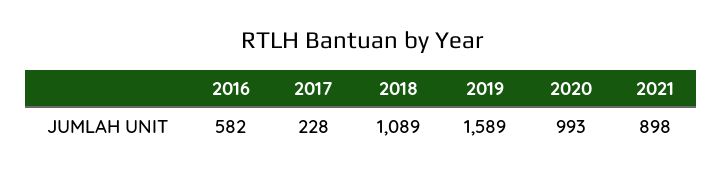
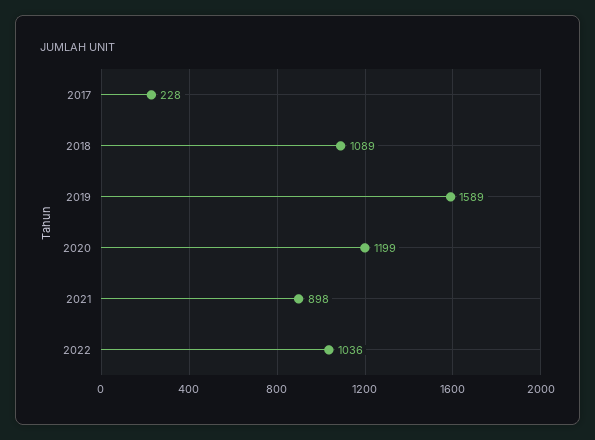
2016: 582 -> none
2020: 993 -> 1199
2022: none -> 1036

